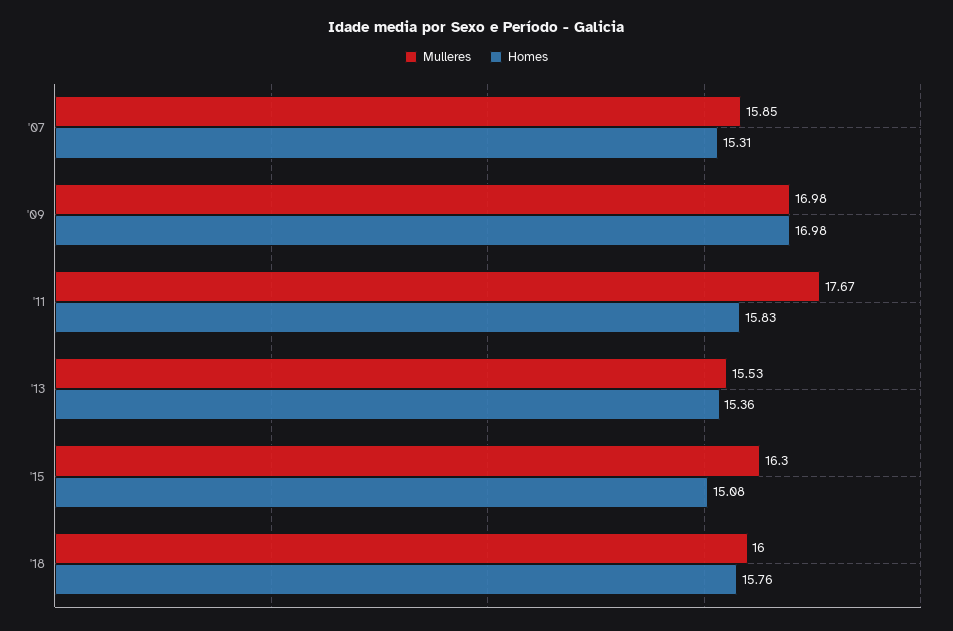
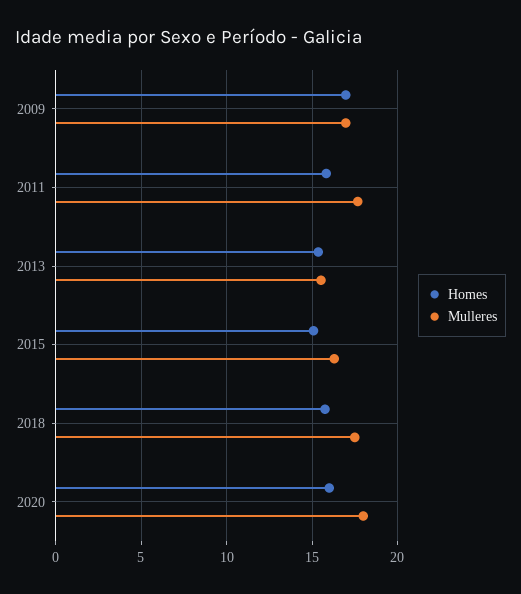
Mulleres, '07: 15.85 -> none
Homes, '07: 15.31 -> none
Mulleres, '18: 16 -> 17.5
Homes, 2020: none -> 16
Mulleres, 2020: none -> 18

